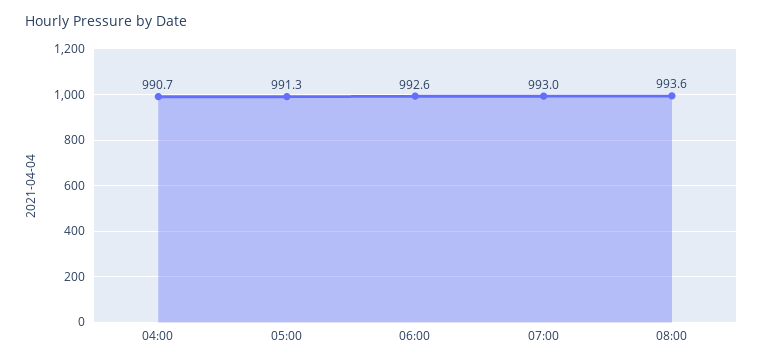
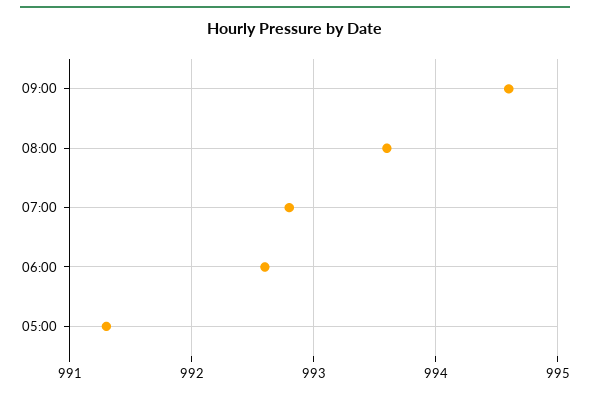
04:00: 990.7 -> none
07:00: 993 -> 992.8
09:00: none -> 994.6

